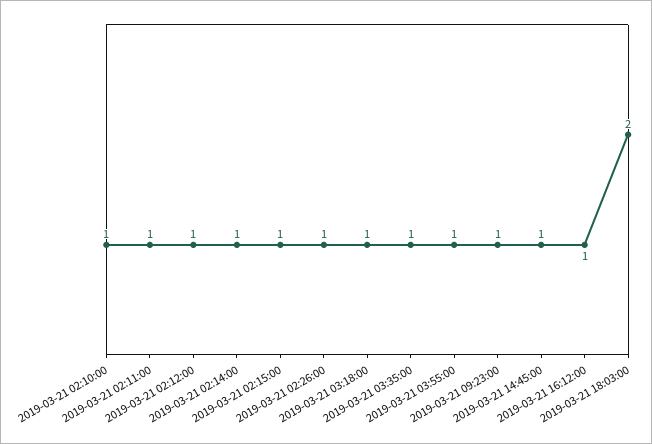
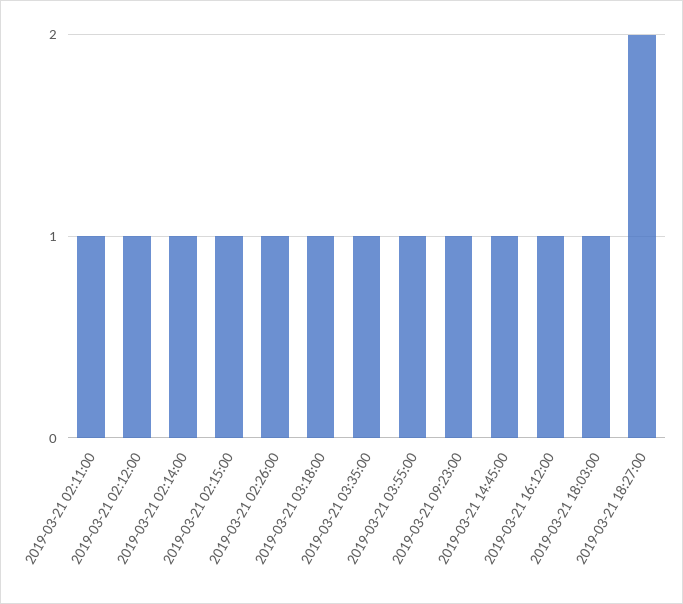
2019-03-21 02:10:00: 1 -> none
2019-03-21 18:03:00: 2 -> 1
2019-03-21 18:27:00: none -> 2

